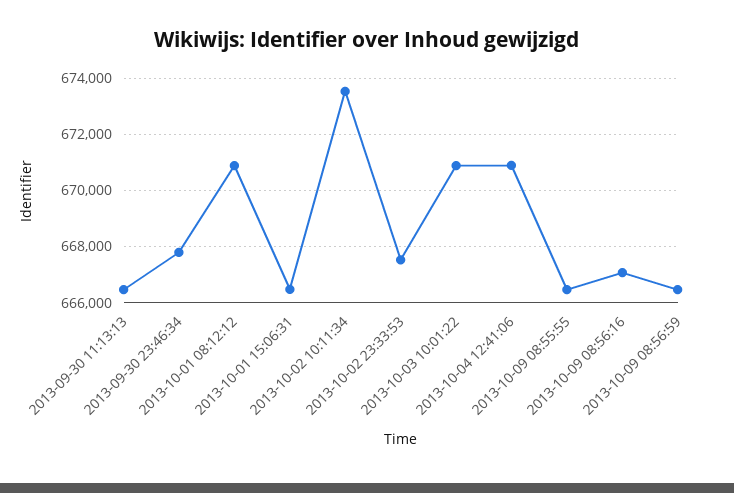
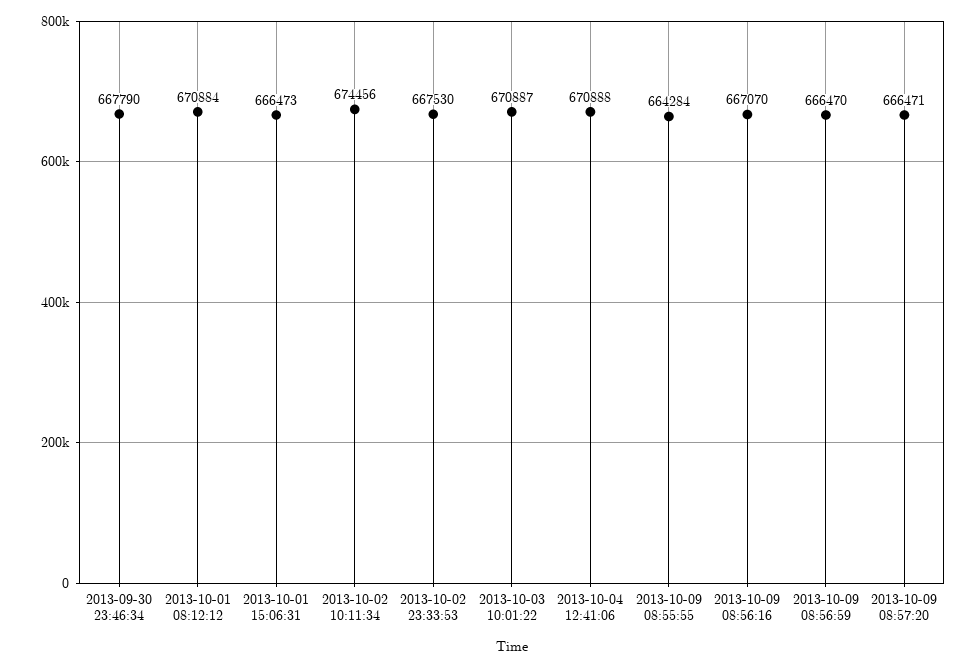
2013-09-30 11:13:13: 666500 -> none
2013-10-02 10:11:34: 673500 -> 674456
2013-10-09 08:55:55: 666500 -> 664284
2013-10-09 08:57:20: none -> 666471

